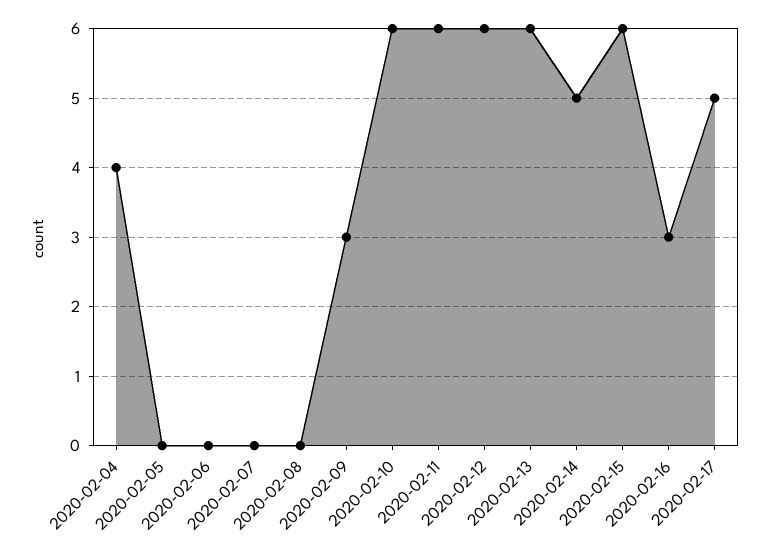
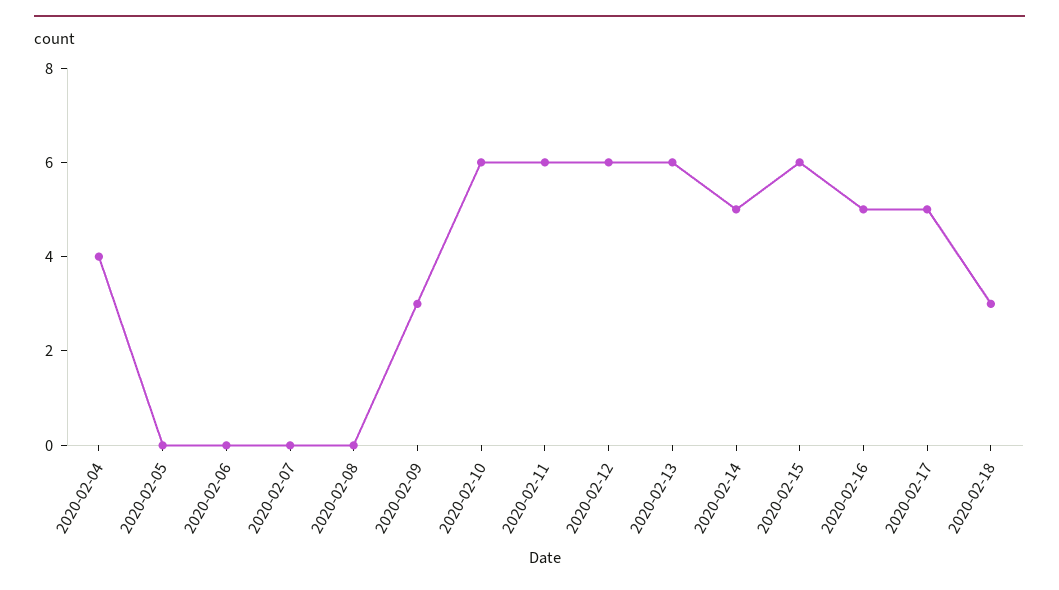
2020-02-16: 3 -> 5
2020-02-18: none -> 3

